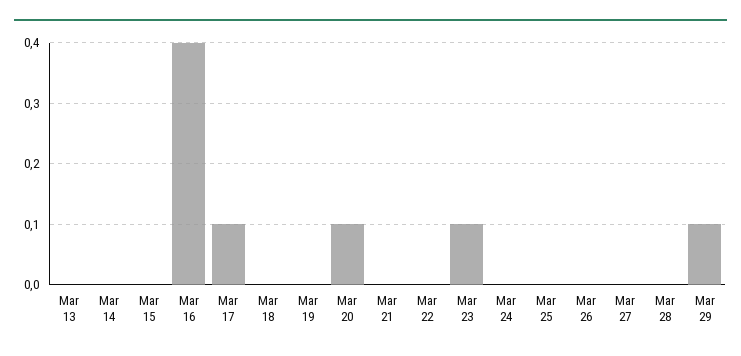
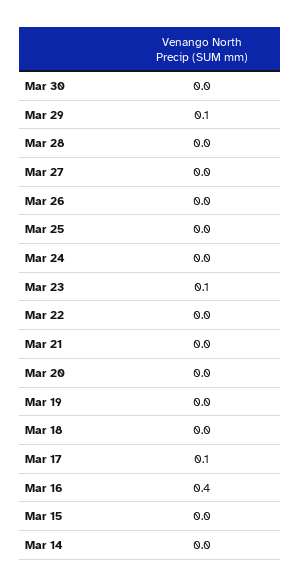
Mar 13: 0 -> none
Mar 20: 0.1 -> 0
Mar 30: none -> 0

